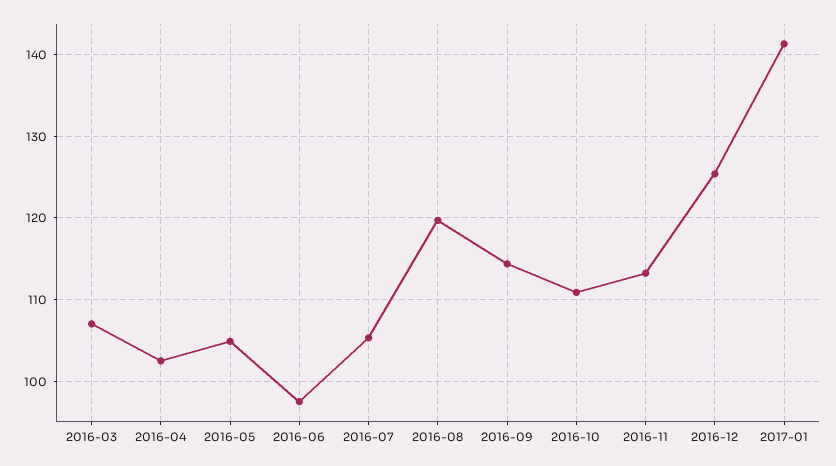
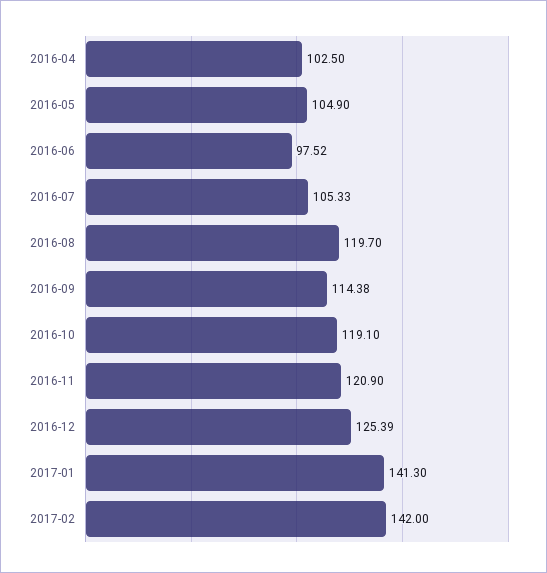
2016-03: 107 -> none
2016-10: 111 -> 119.1
2016-11: 113 -> 120.9
2017-02: none -> 142

